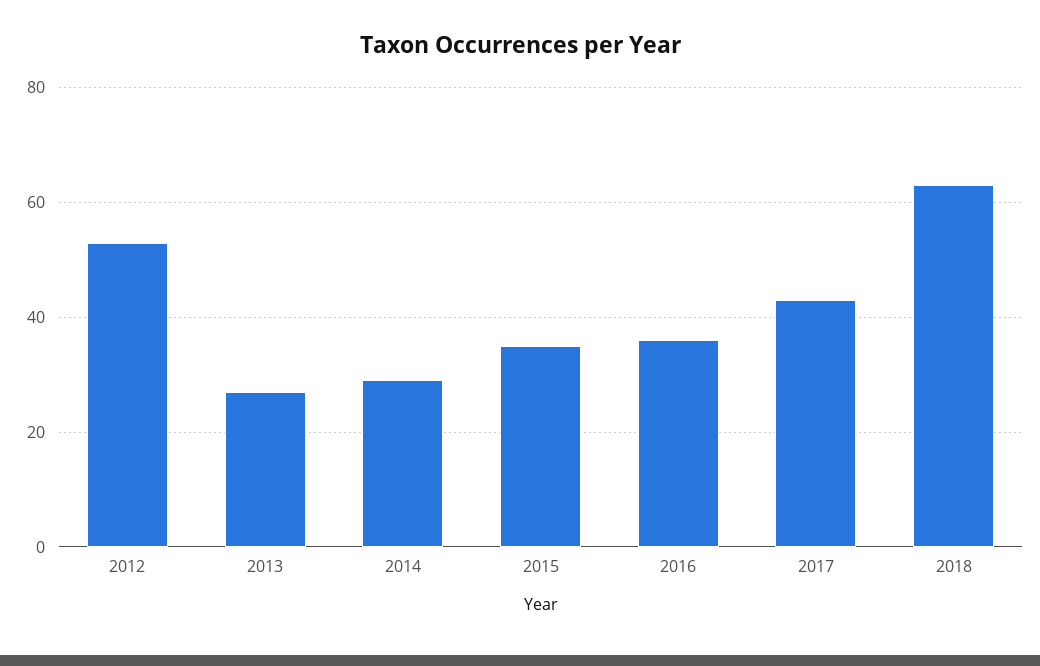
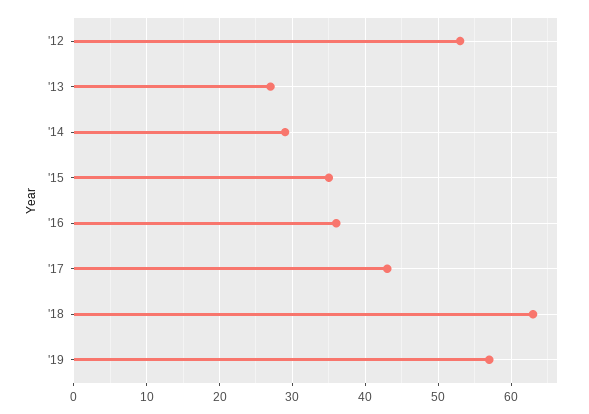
'19: none -> 57

